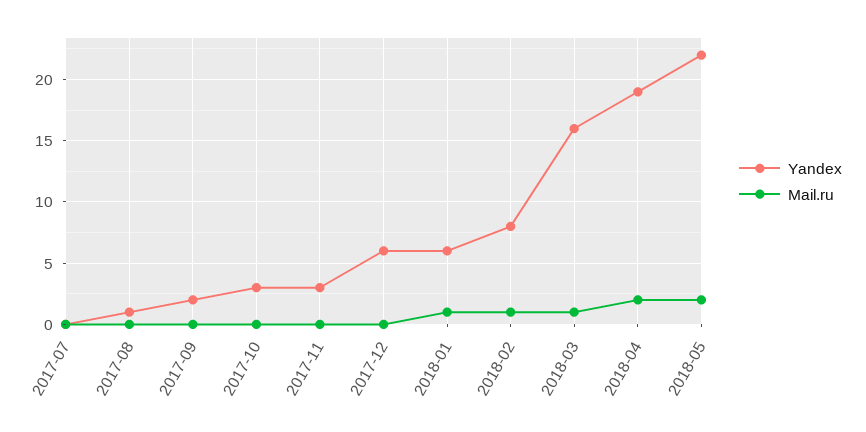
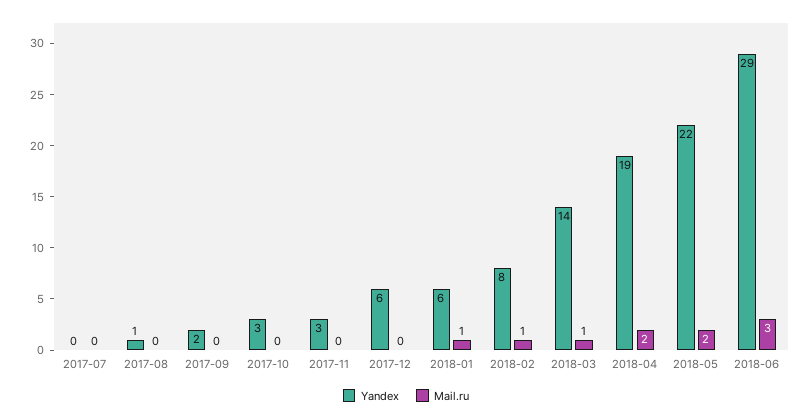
Yandex, 2018-03: 16 -> 14
Yandex, 2018-06: none -> 29
Mail.ru, 2018-06: none -> 3

